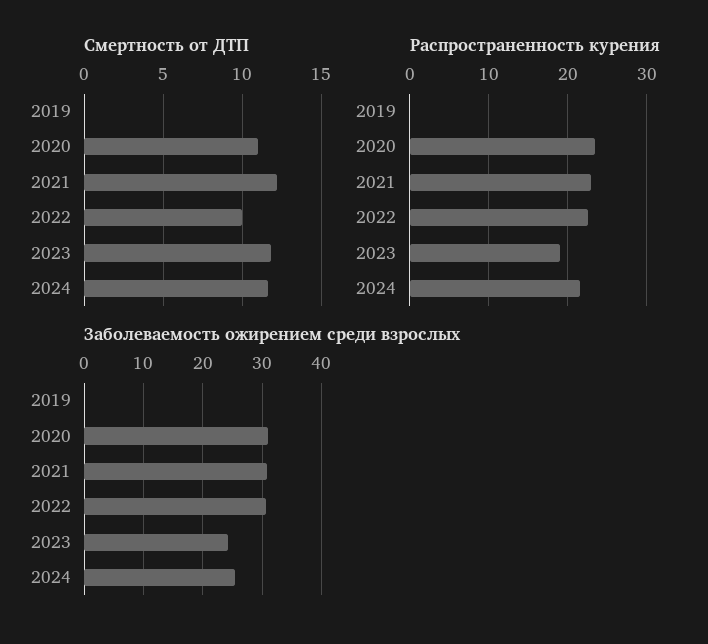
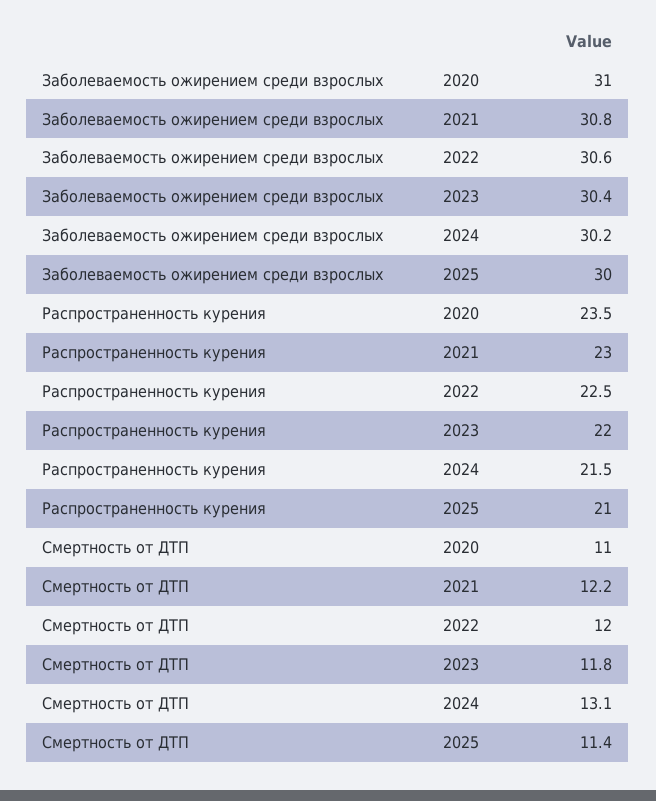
Смертность от ДТП, 2019: 0 -> none
Смертность от ДТП, 2022: 10 -> 12
Смертность от ДТП, 2024: 11.5 -> 13.1
Распространенность курения, 2019: 0 -> none
Распространенность курения, 2023: 19 -> 22
Заболеваемость ожирением среди взрослых, 2019: 0 -> none
Заболеваемость ожирением среди взрослых, 2023: 24 -> 30.4
Заболеваемость ожирением среди взрослых, 2024: 26 -> 30.2
Заболеваемость ожирением среди взрослых, 2025: none -> 30
Распространенность курения, 2025: none -> 21
Смертность от ДТП, 2025: none -> 11.4

